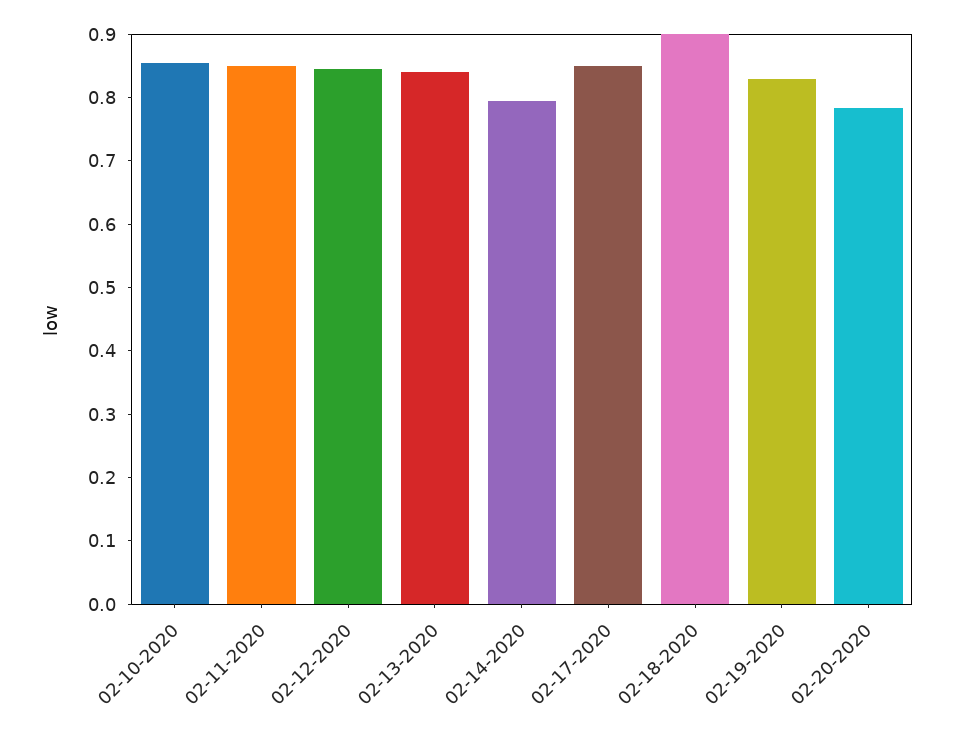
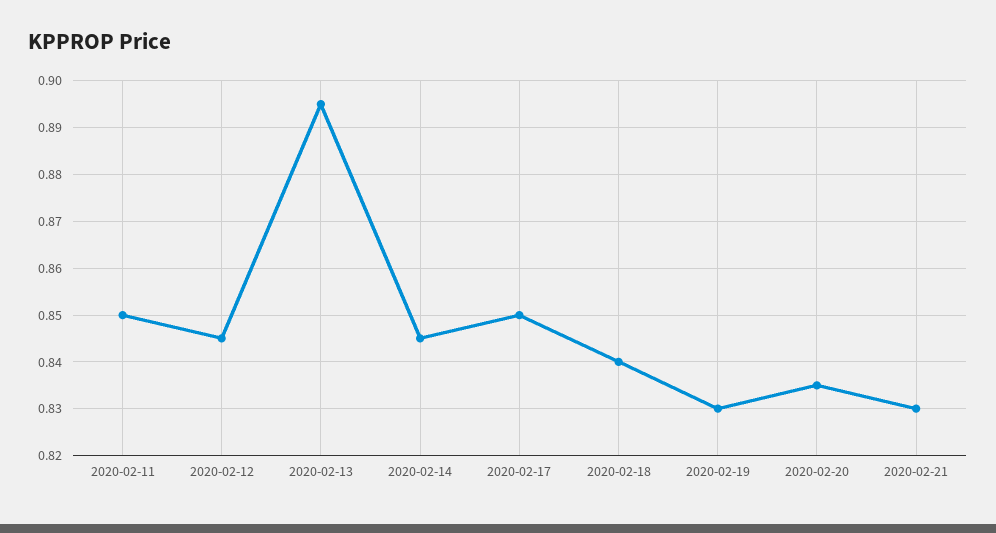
02-10-2020: 0.86 -> none
02-13-2020: 0.84 -> 0.895
02-14-2020: 0.8 -> 0.845
02-18-2020: 0.9 -> 0.84
02-20-2020: 0.78 -> 0.835
2020-02-21: none -> 0.83

